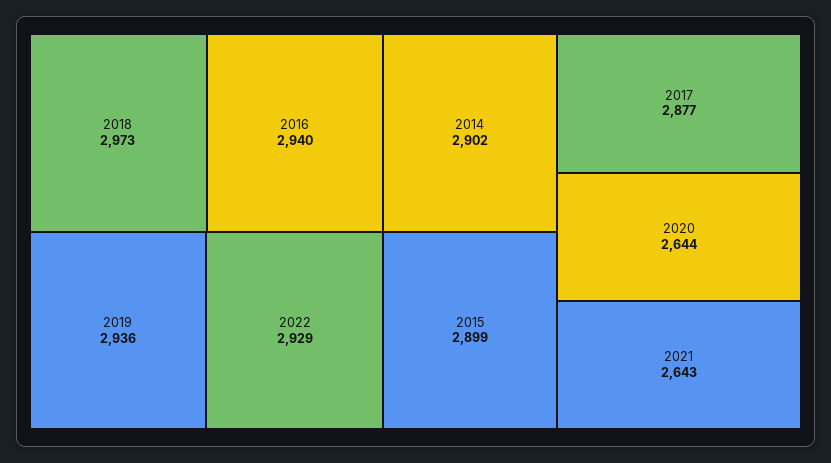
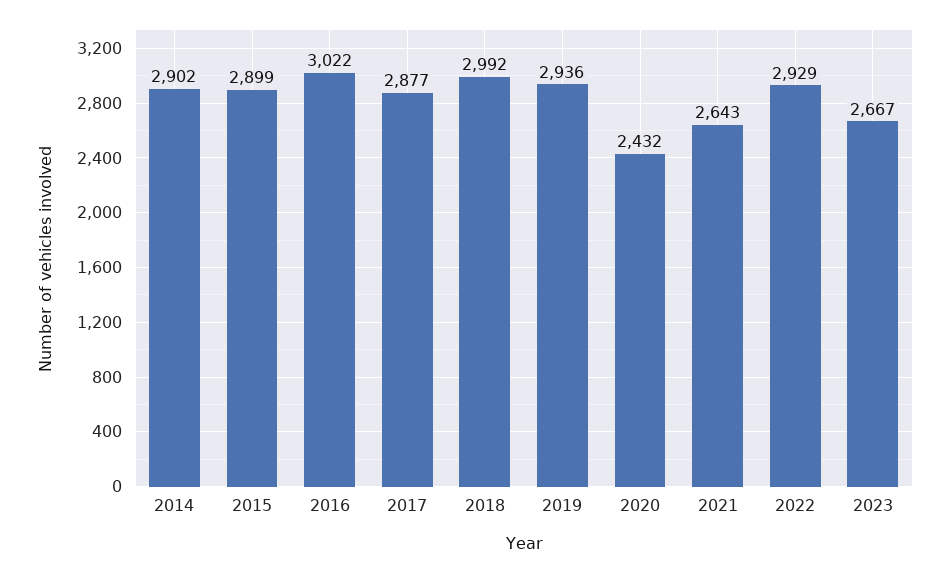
2018: 2973 -> 2992
2016: 2940 -> 3022
2020: 2644 -> 2432
2023: none -> 2667

